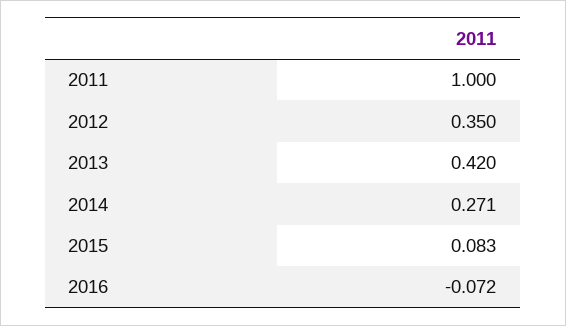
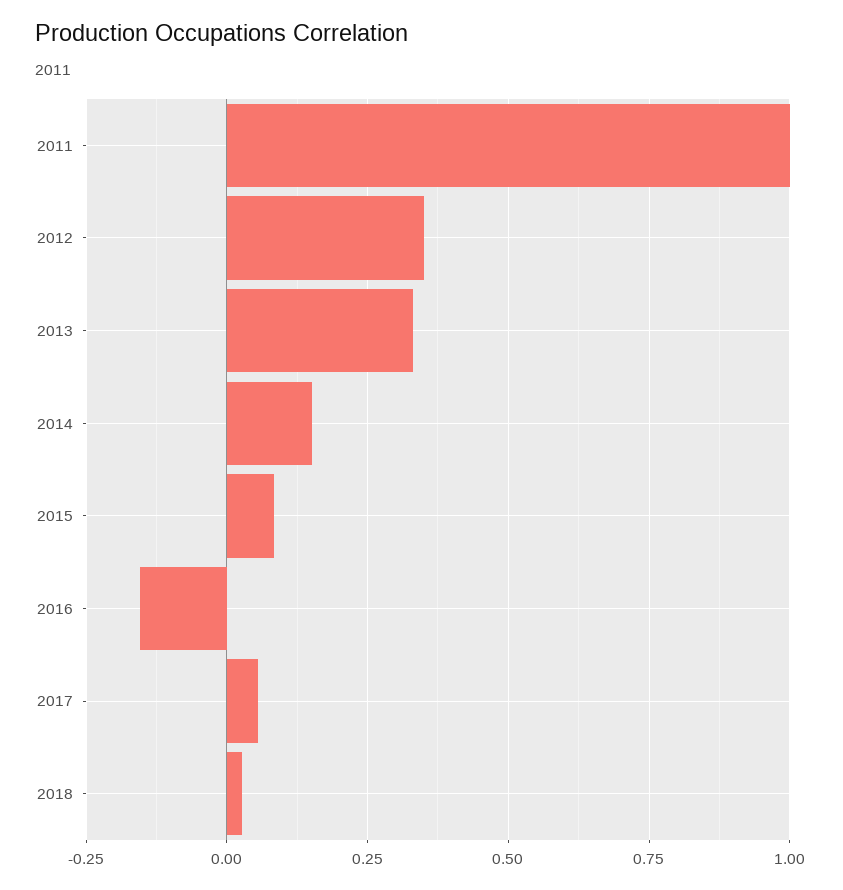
2013: 0.42 -> 0.325
2014: 0.271 -> 0.15
2016: -0.072 -> -0.15
2017: none -> 0.05
2018: none -> 0.025

